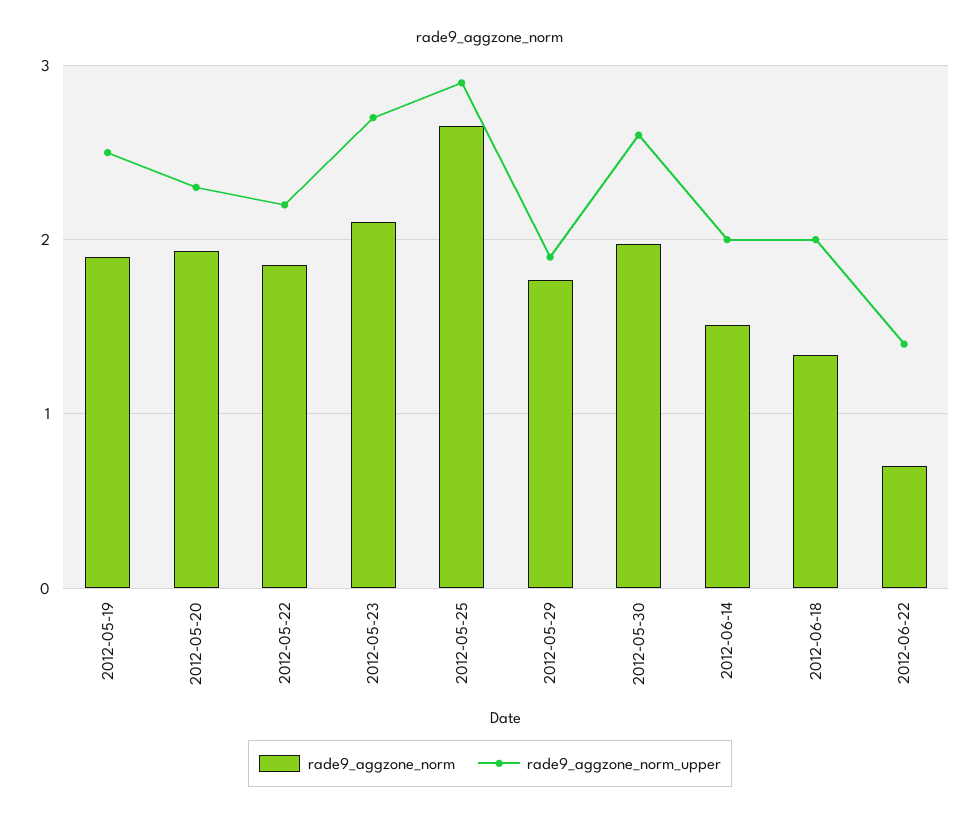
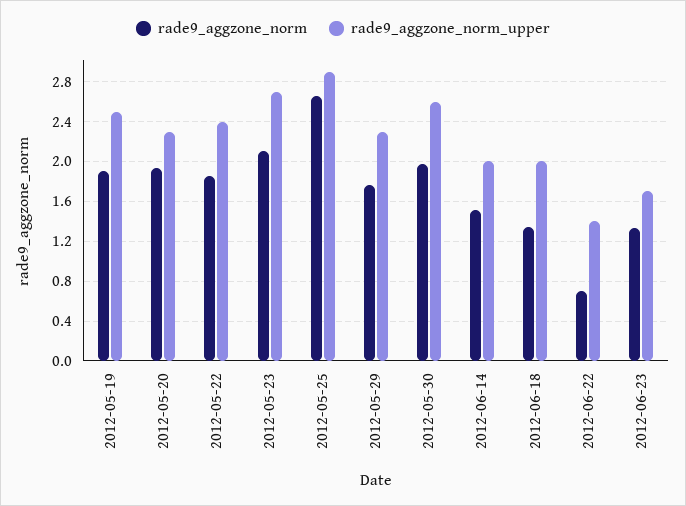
rade9_aggzone_norm_upper, 2012-05-22: 2.2 -> 2.4
rade9_aggzone_norm_upper, 2012-05-29: 1.9 -> 2.3
rade9_aggzone_norm, 2012-06-23: none -> 1.3
rade9_aggzone_norm_upper, 2012-06-23: none -> 1.7

